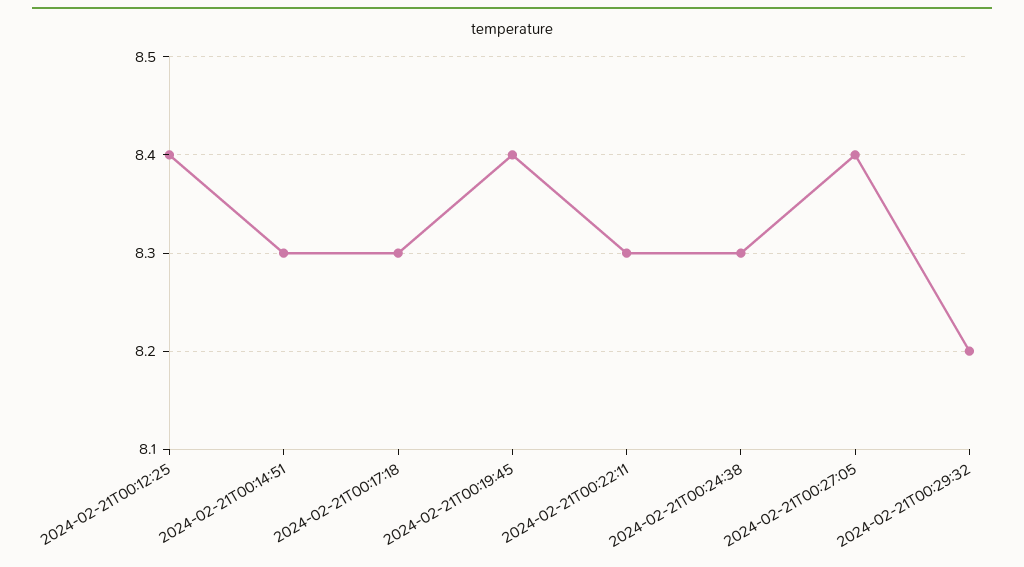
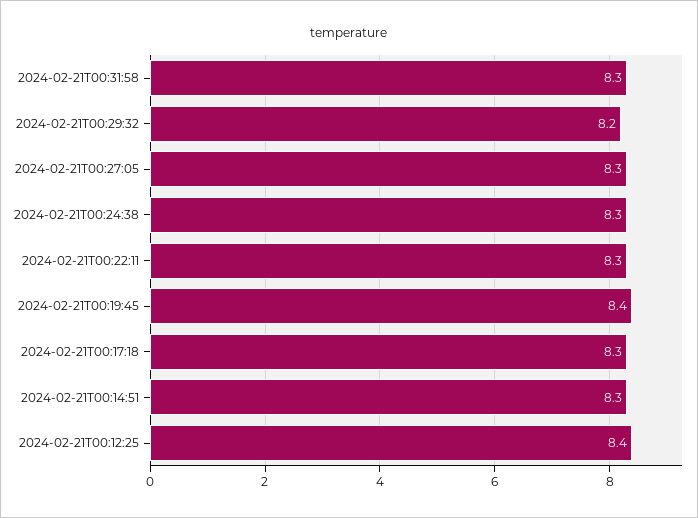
2024-02-21T00:27:05: 8.4 -> 8.3
2024-02-21T00:31:58: none -> 8.3

